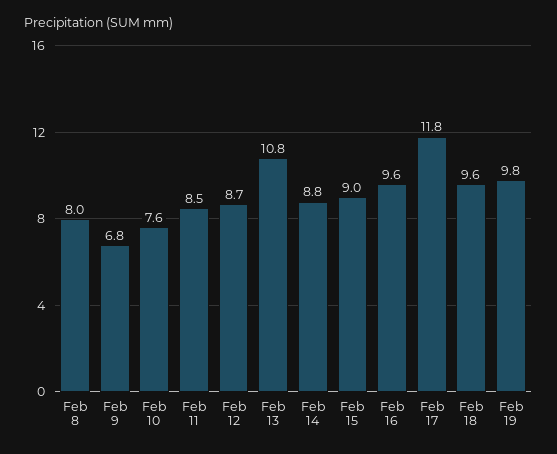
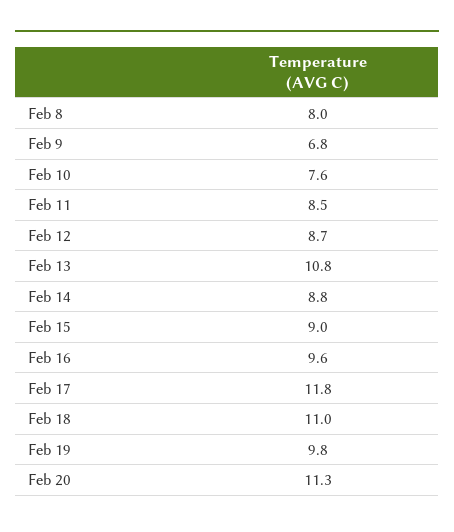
Feb 18: 9.6 -> 11
Feb 20: none -> 11.3

